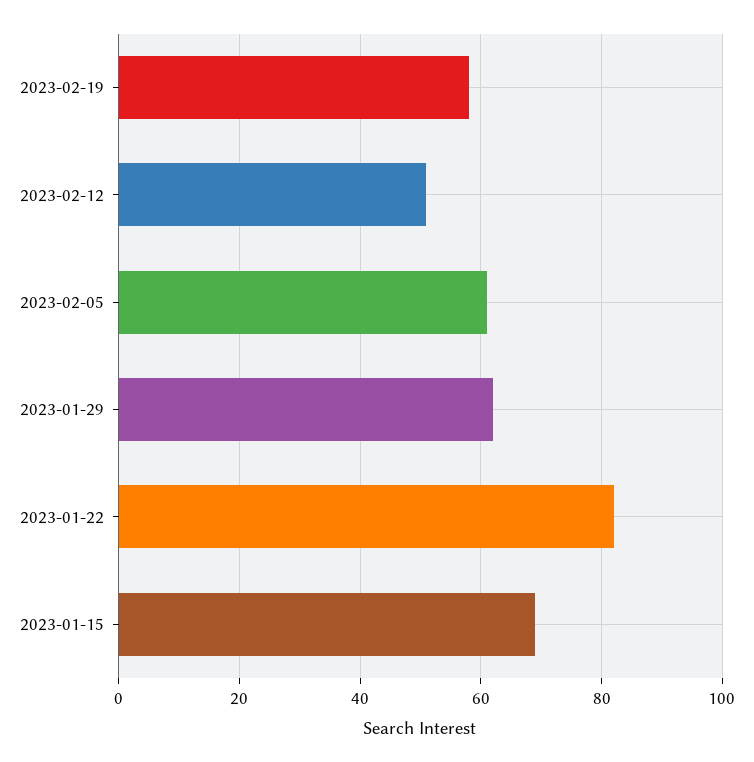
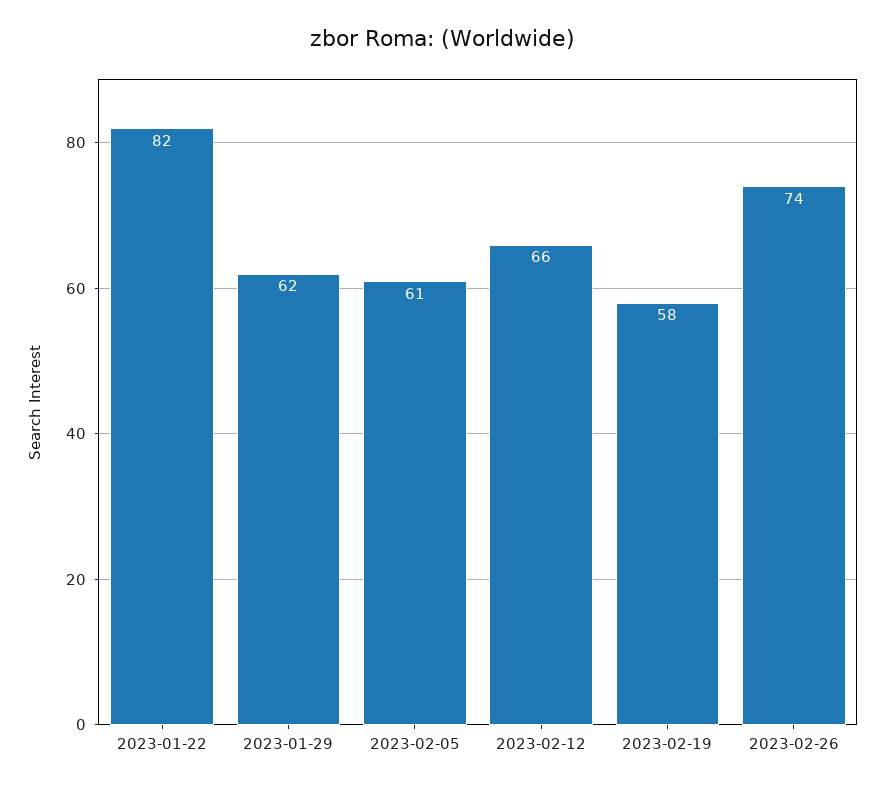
2023-02-12: 50 -> 66
2023-01-15: 70 -> none
2023-02-26: none -> 74

